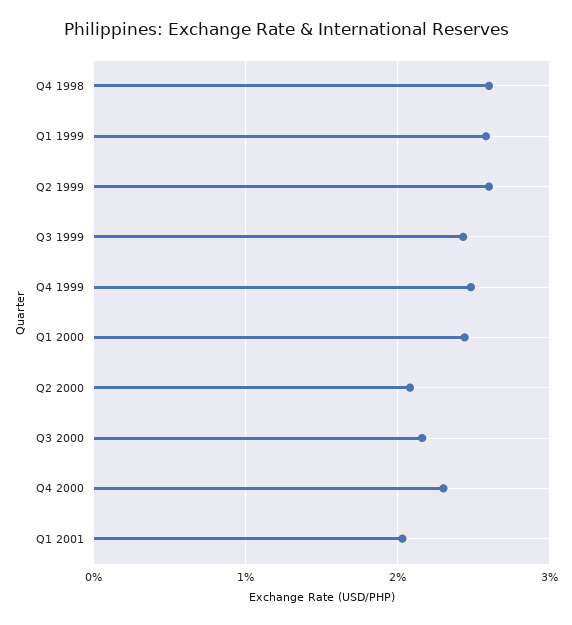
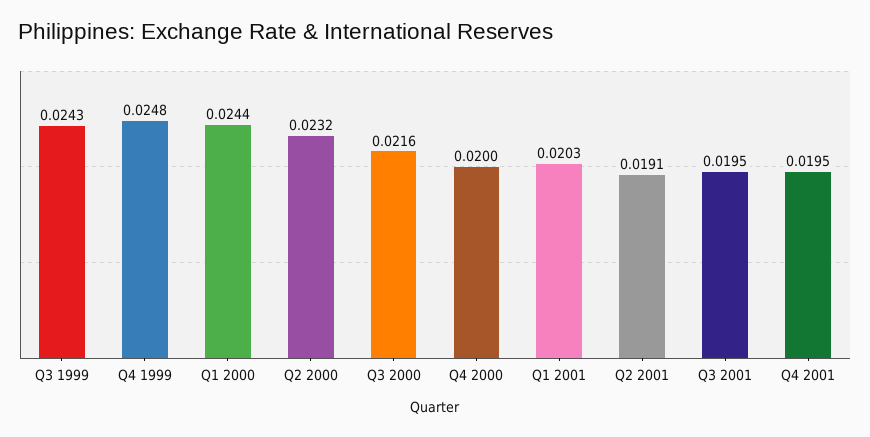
Q4 1998: 0.026 -> none
Q1 1999: 0.026 -> none
Q2 1999: 0.026 -> none
Q2 2000: 0.021 -> 0.0232
Q4 2000: 0.023 -> 0.02
Q2 2001: none -> 0.0191
Q3 2001: none -> 0.0195
Q4 2001: none -> 0.0195

